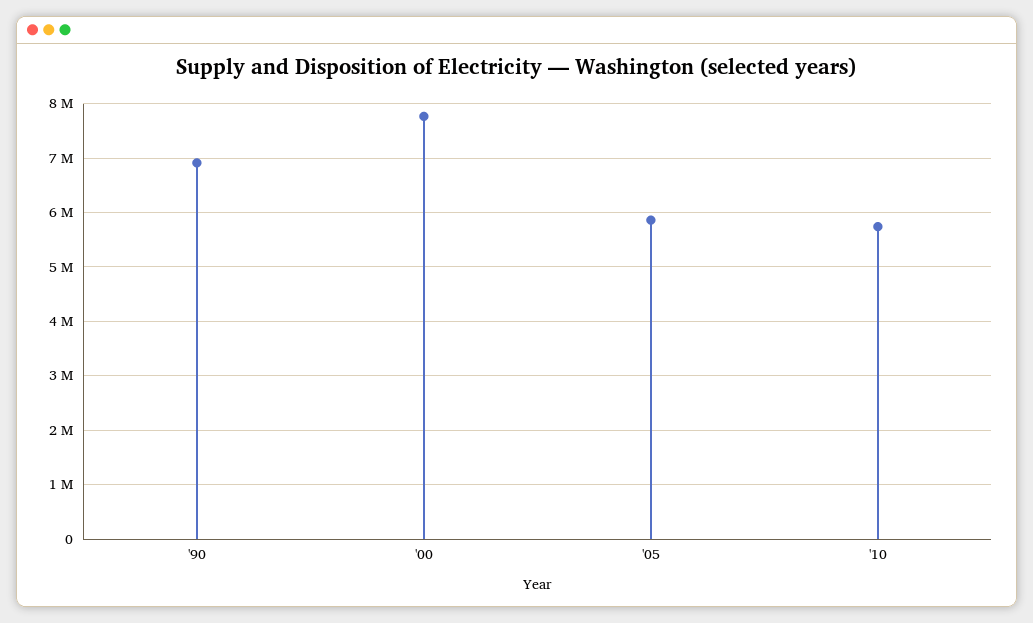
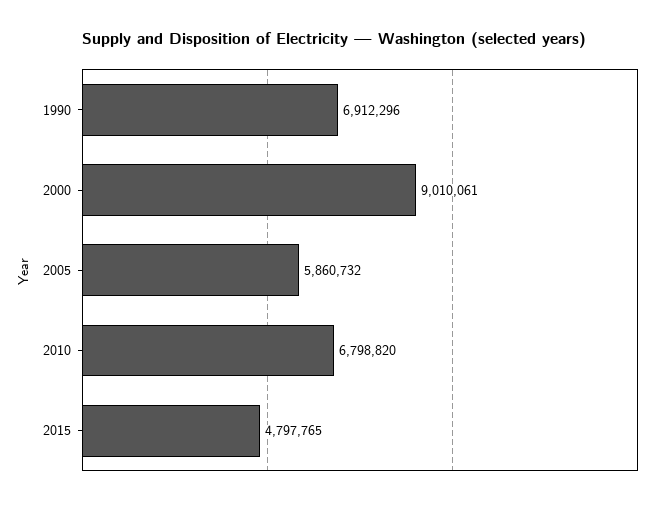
'00: 7800000 -> 9010061
'10: 5800000 -> 6798820
2015: none -> 4797765

